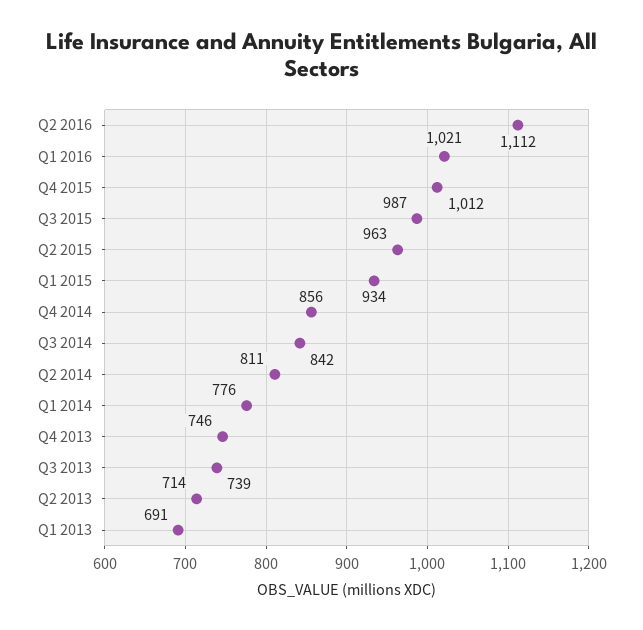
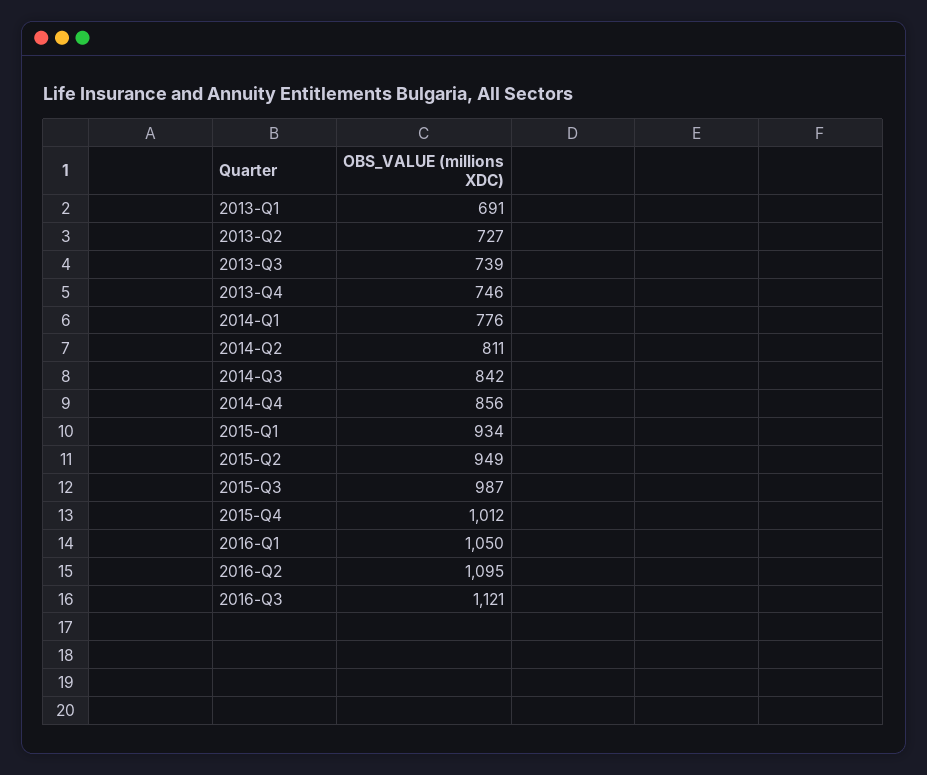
Q2 2016: 1112 -> 1095
Q1 2016: 1021 -> 1050
Q2 2015: 963 -> 949
Q2 2013: 714 -> 727
2016-Q3: none -> 1121

